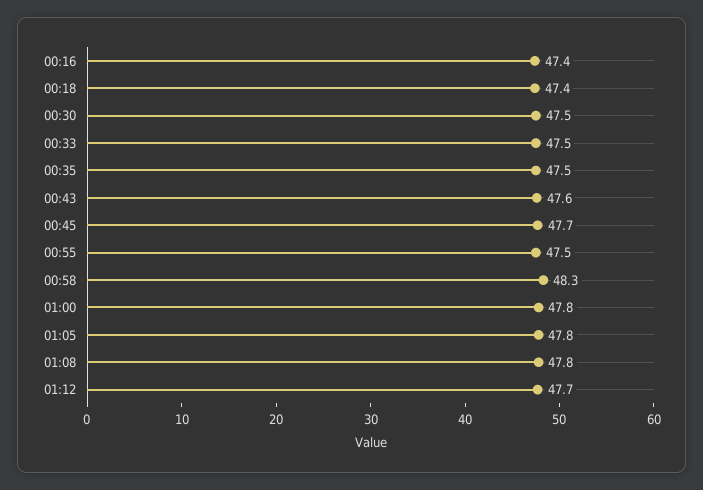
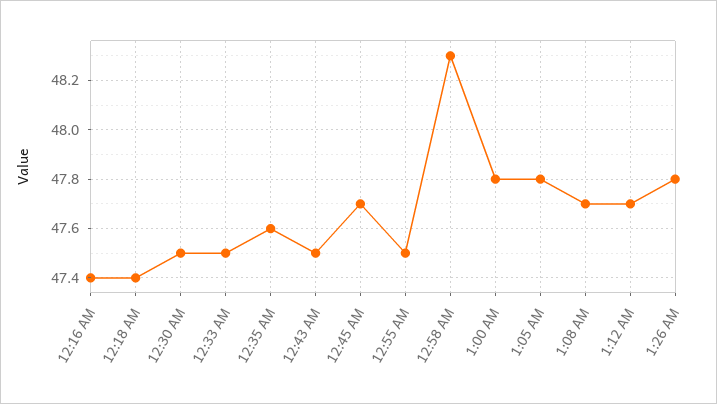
00:35: 47.5 -> 47.6
00:43: 47.6 -> 47.5
01:08: 47.8 -> 47.7
1:26 AM: none -> 47.8

